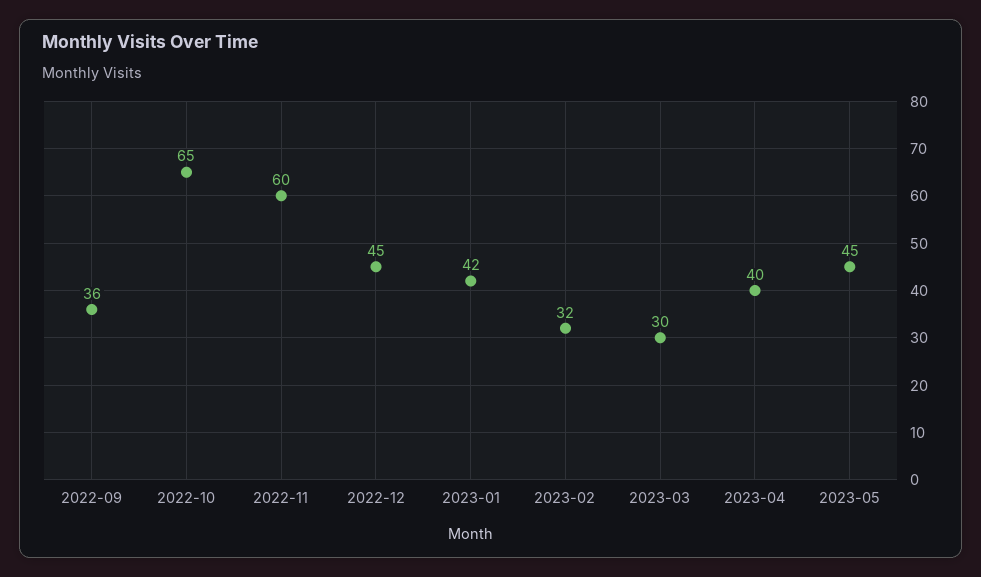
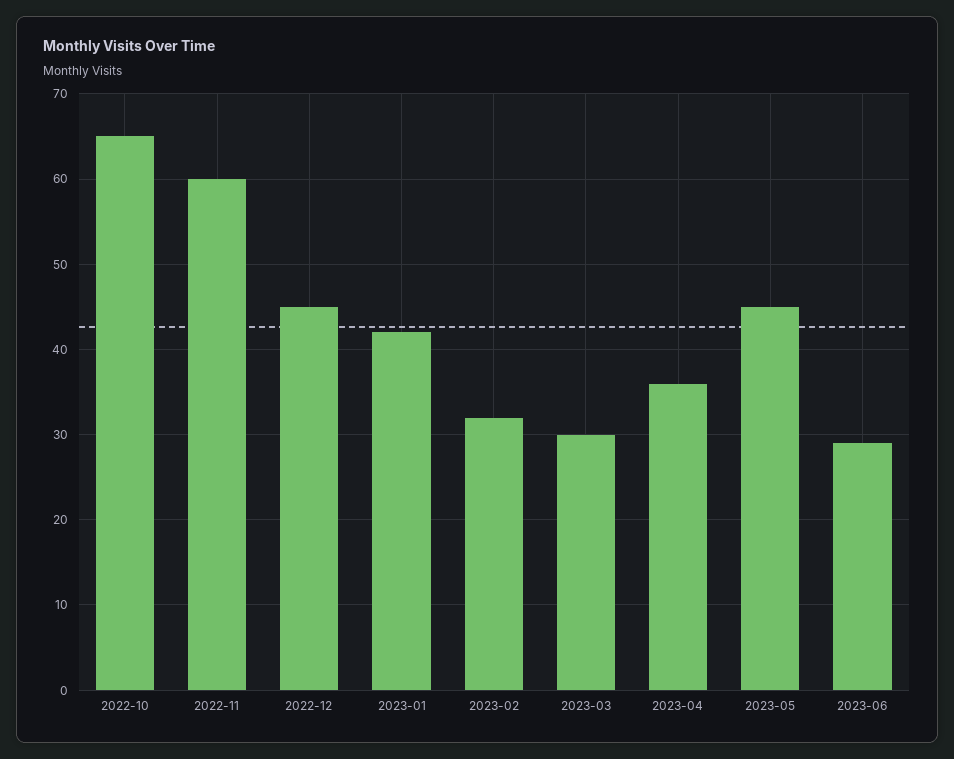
2022-09: 36 -> none
2023-04: 40 -> 36
2023-06: none -> 29

